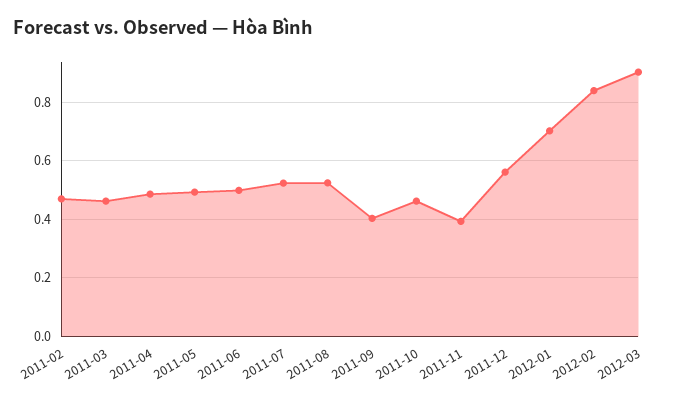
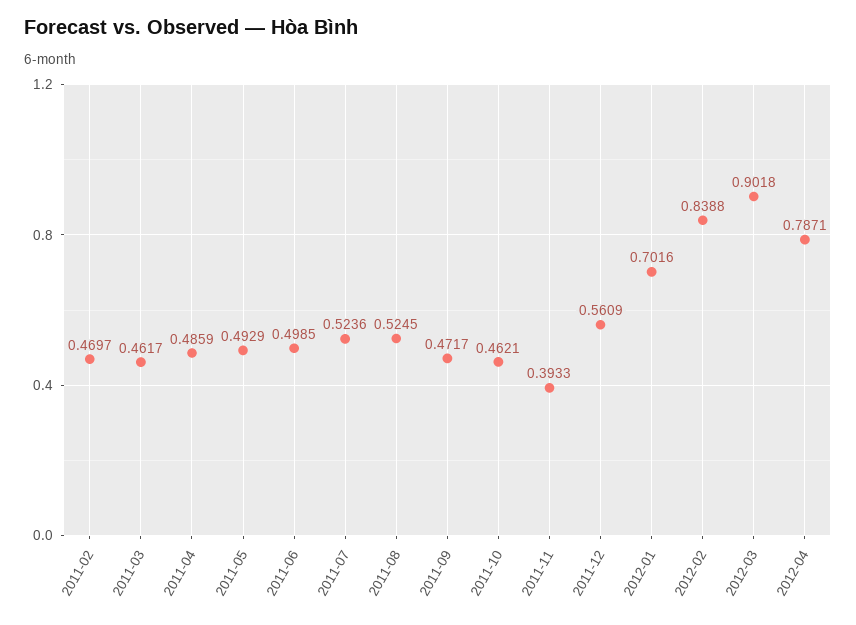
2011-09: 0.4 -> 0.4717
2012-04: none -> 0.7871

